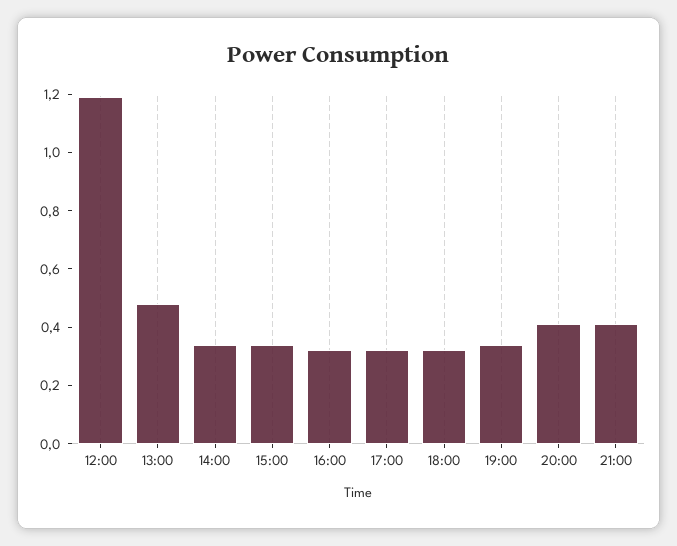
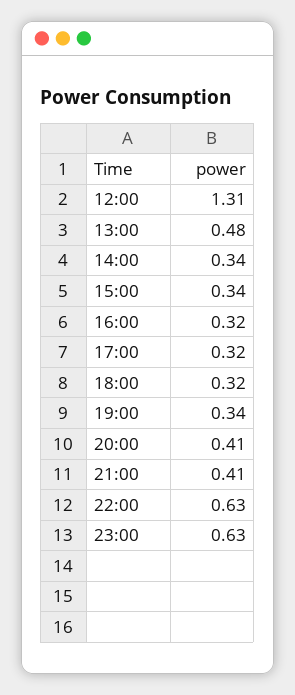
12:00: 1.2 -> 1.31
22:00: none -> 0.63
23:00: none -> 0.63

